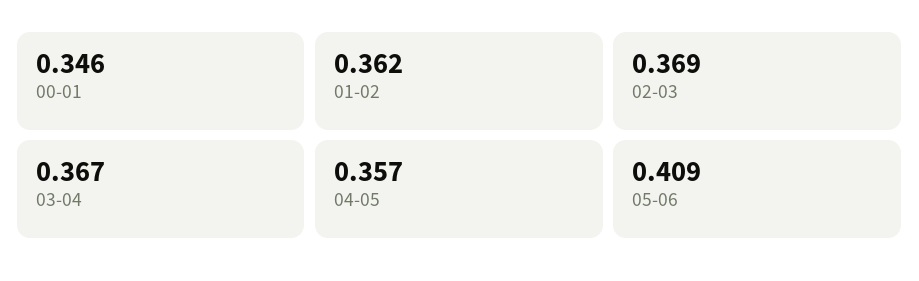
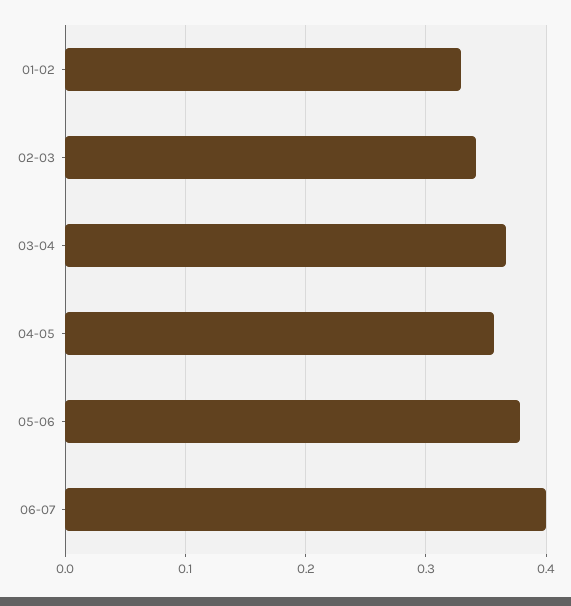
00-01: 0.346 -> none
01-02: 0.362 -> 0.33
02-03: 0.369 -> 0.34
05-06: 0.409 -> 0.38
06-07: none -> 0.4

